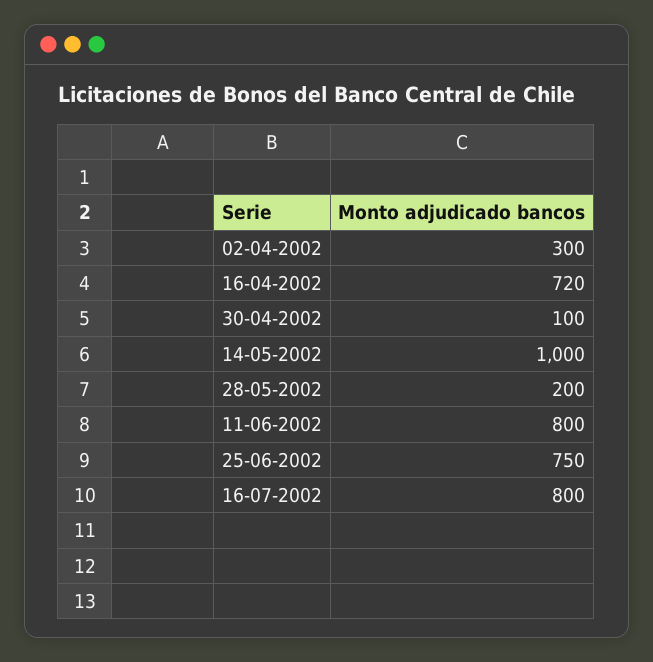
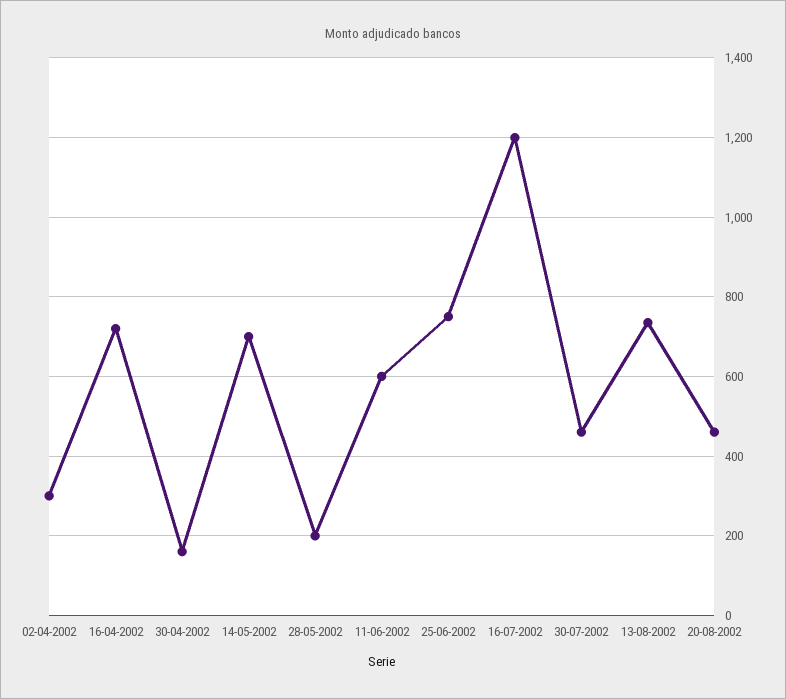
30-04-2002: 100 -> 160
14-05-2002: 1000 -> 700
11-06-2002: 800 -> 600
16-07-2002: 800 -> 1200
30-07-2002: none -> 460
13-08-2002: none -> 740
20-08-2002: none -> 460

